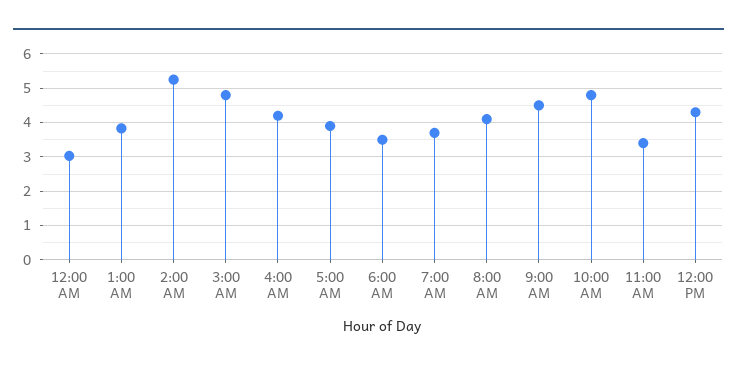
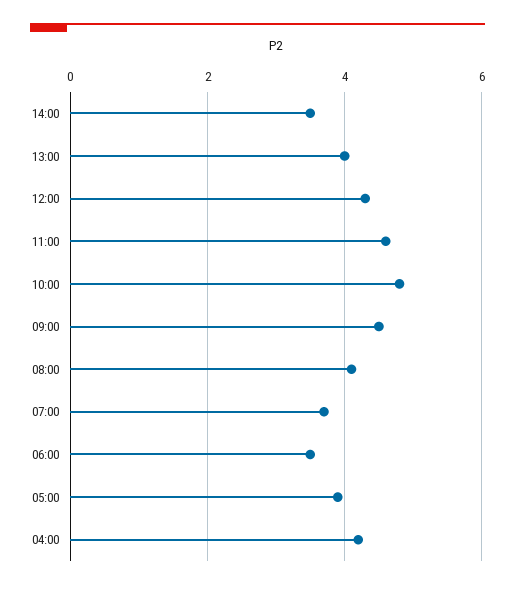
12:00 AM: 3 -> none
1:00 AM: 3.8 -> none
2:00 AM: 5.2 -> none
3:00 AM: 4.8 -> none
11:00 AM: 3.4 -> 4.5
14:00: none -> 3.5
13:00: none -> 4

